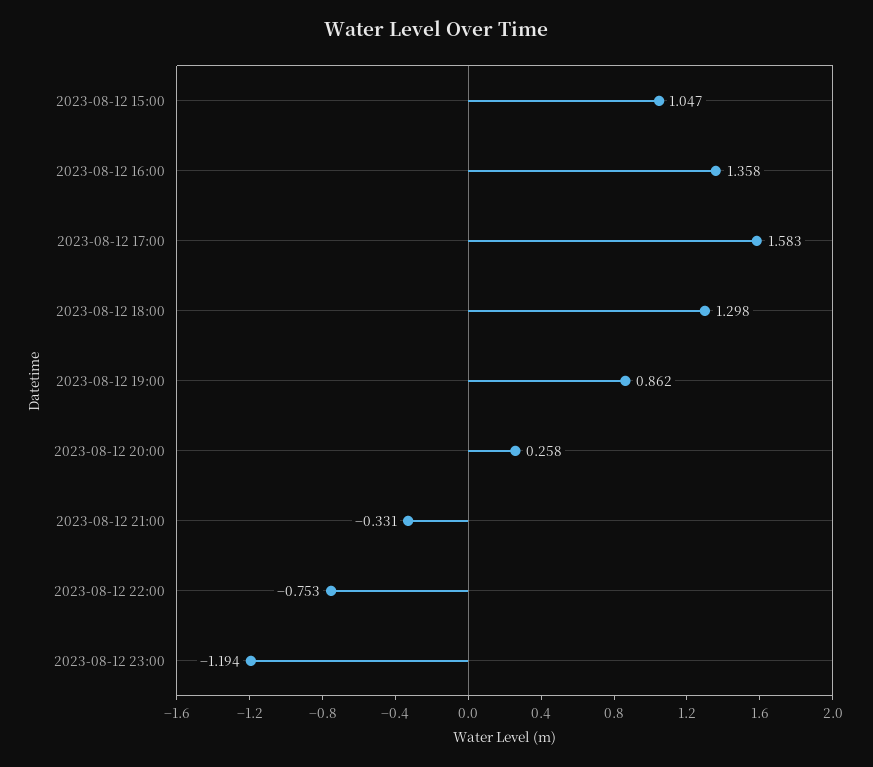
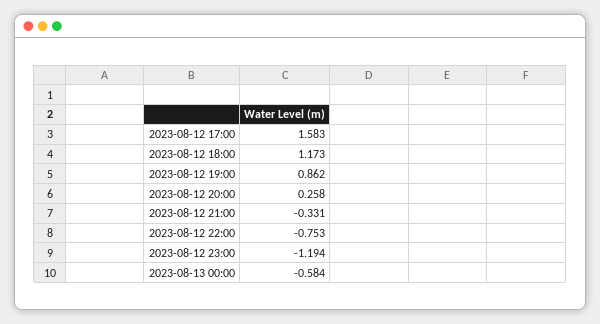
2023-08-12 15:00: 1.047 -> none
2023-08-12 16:00: 1.358 -> none
2023-08-12 18:00: 1.298 -> 1.173
2023-08-13 00:00: none -> -0.584

